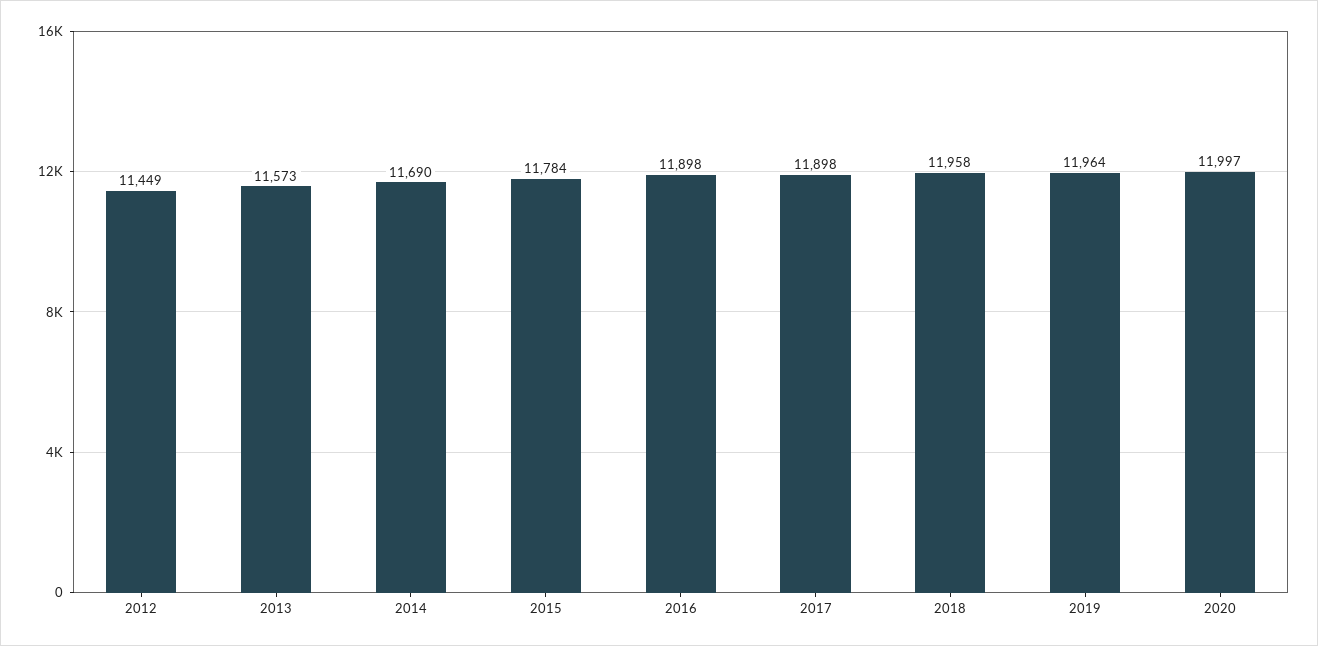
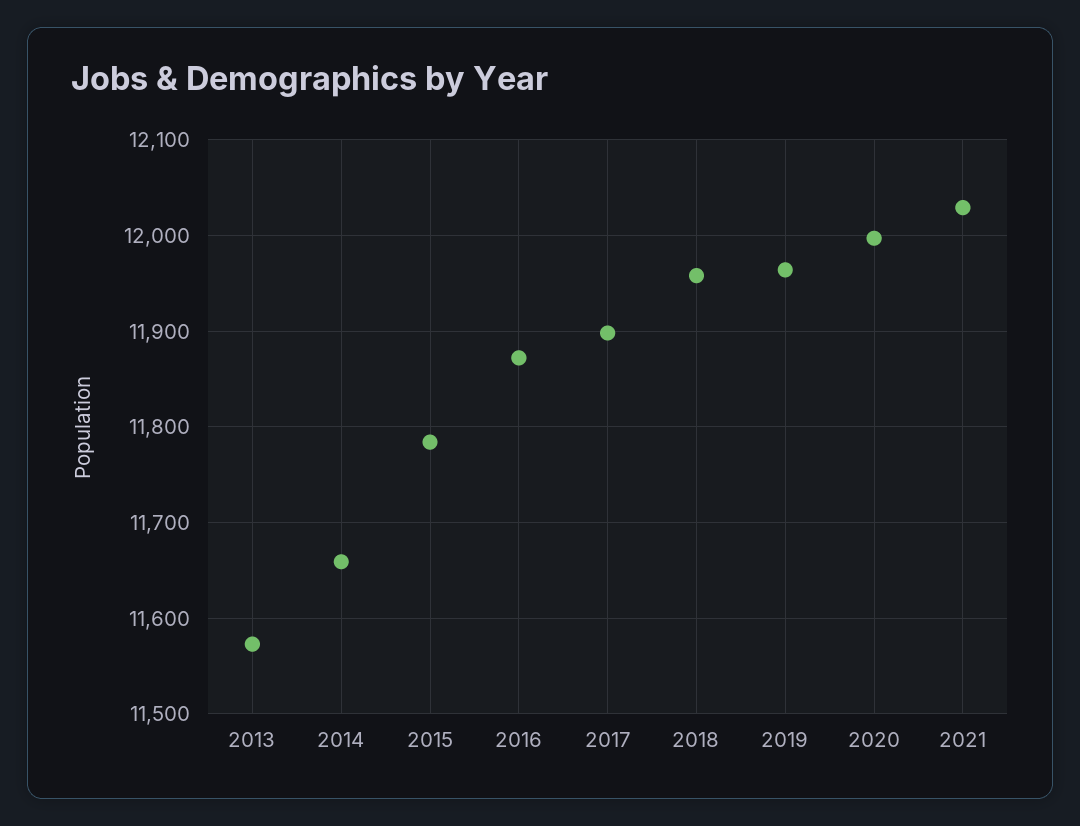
2012: 11449 -> none
2014: 11690 -> 11660
2016: 11898 -> 11870
2021: none -> 12030

